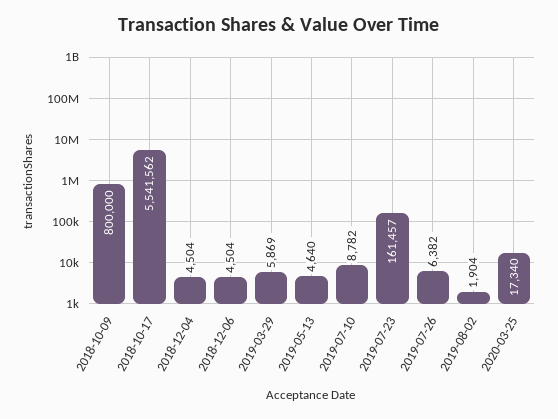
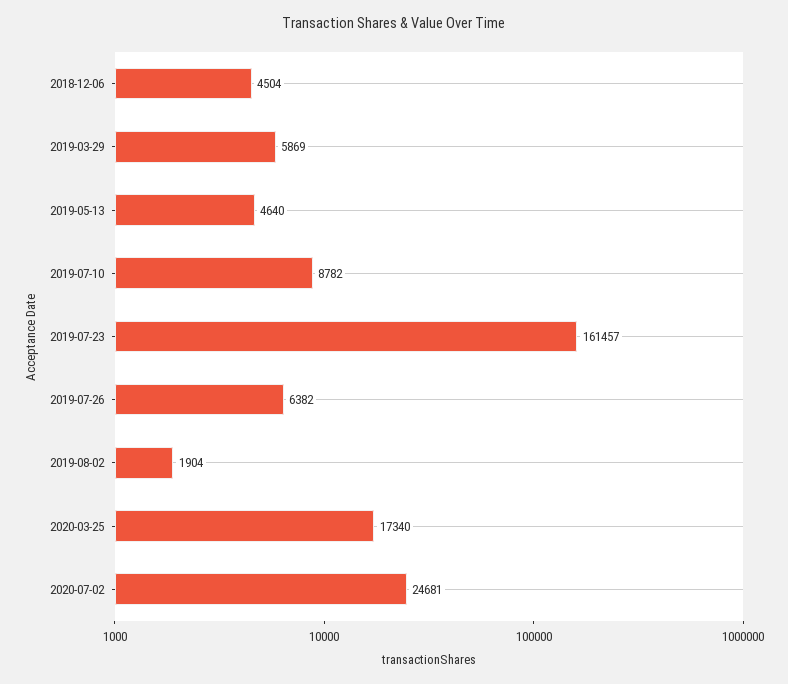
2018-10-09: 800000 -> none
2018-10-17: 5541562 -> none
2018-12-04: 4504 -> none
2020-07-02: none -> 24681

